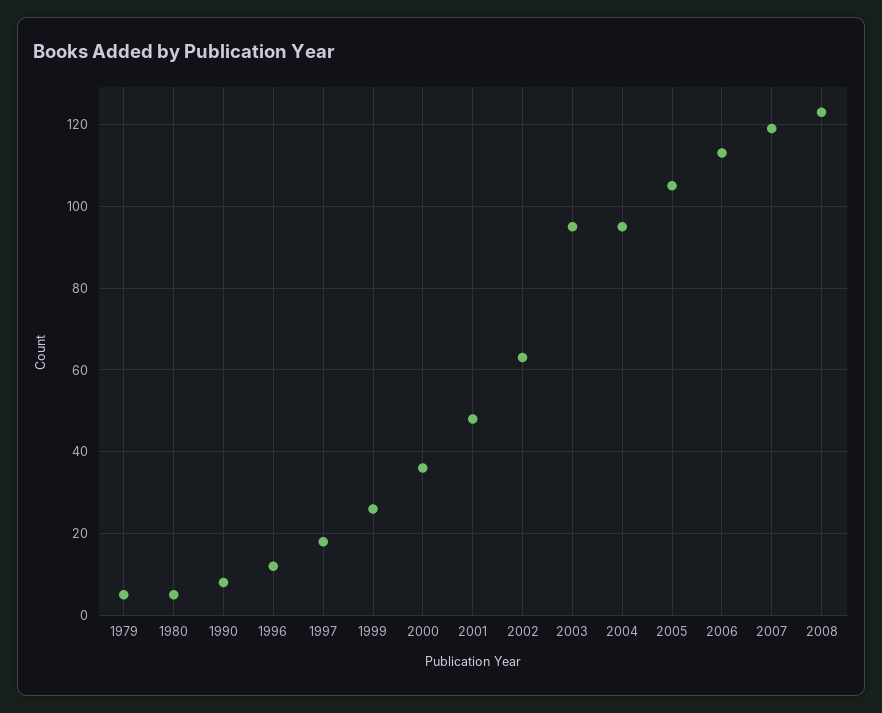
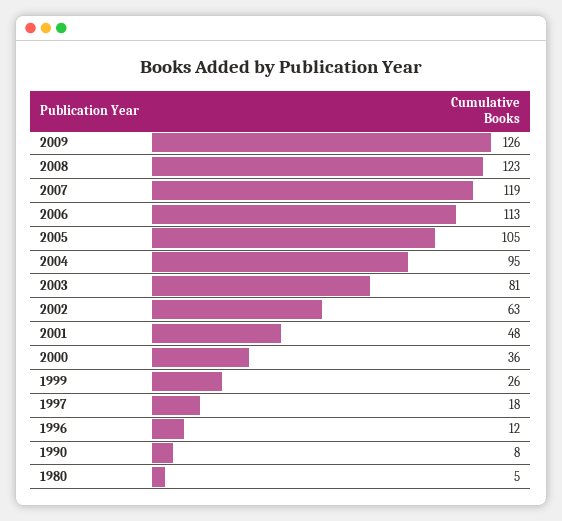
1979: 5 -> none
2003: 95 -> 81
2009: none -> 126

